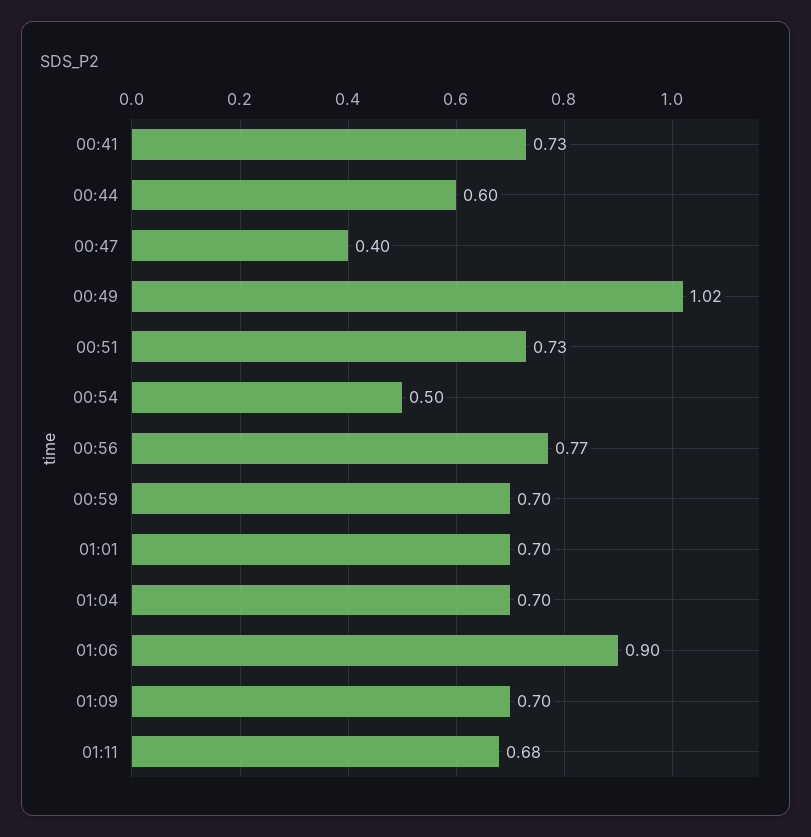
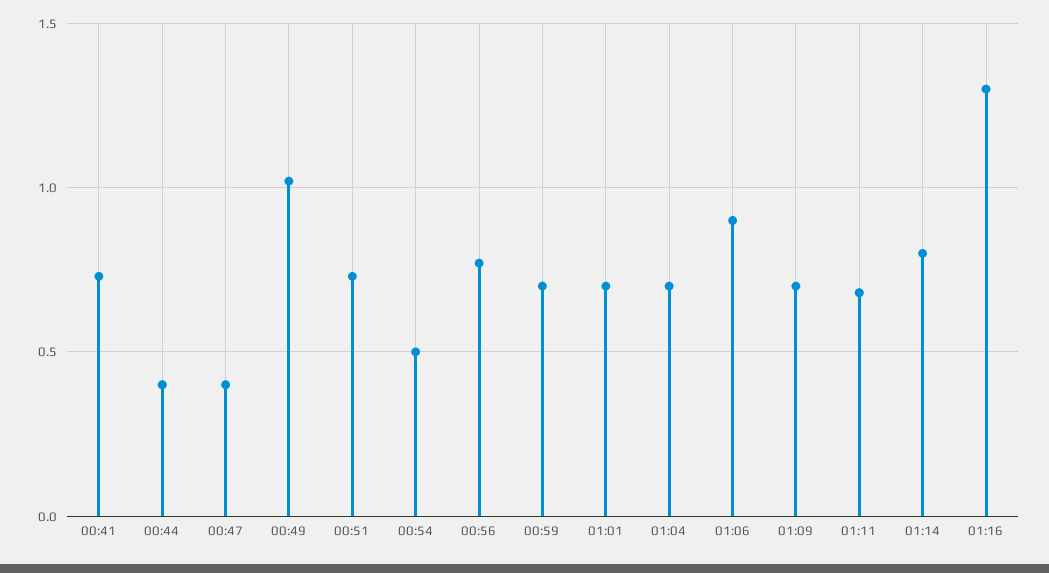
00:44: 0.6 -> 0.4
01:14: none -> 0.8
01:16: none -> 1.3

